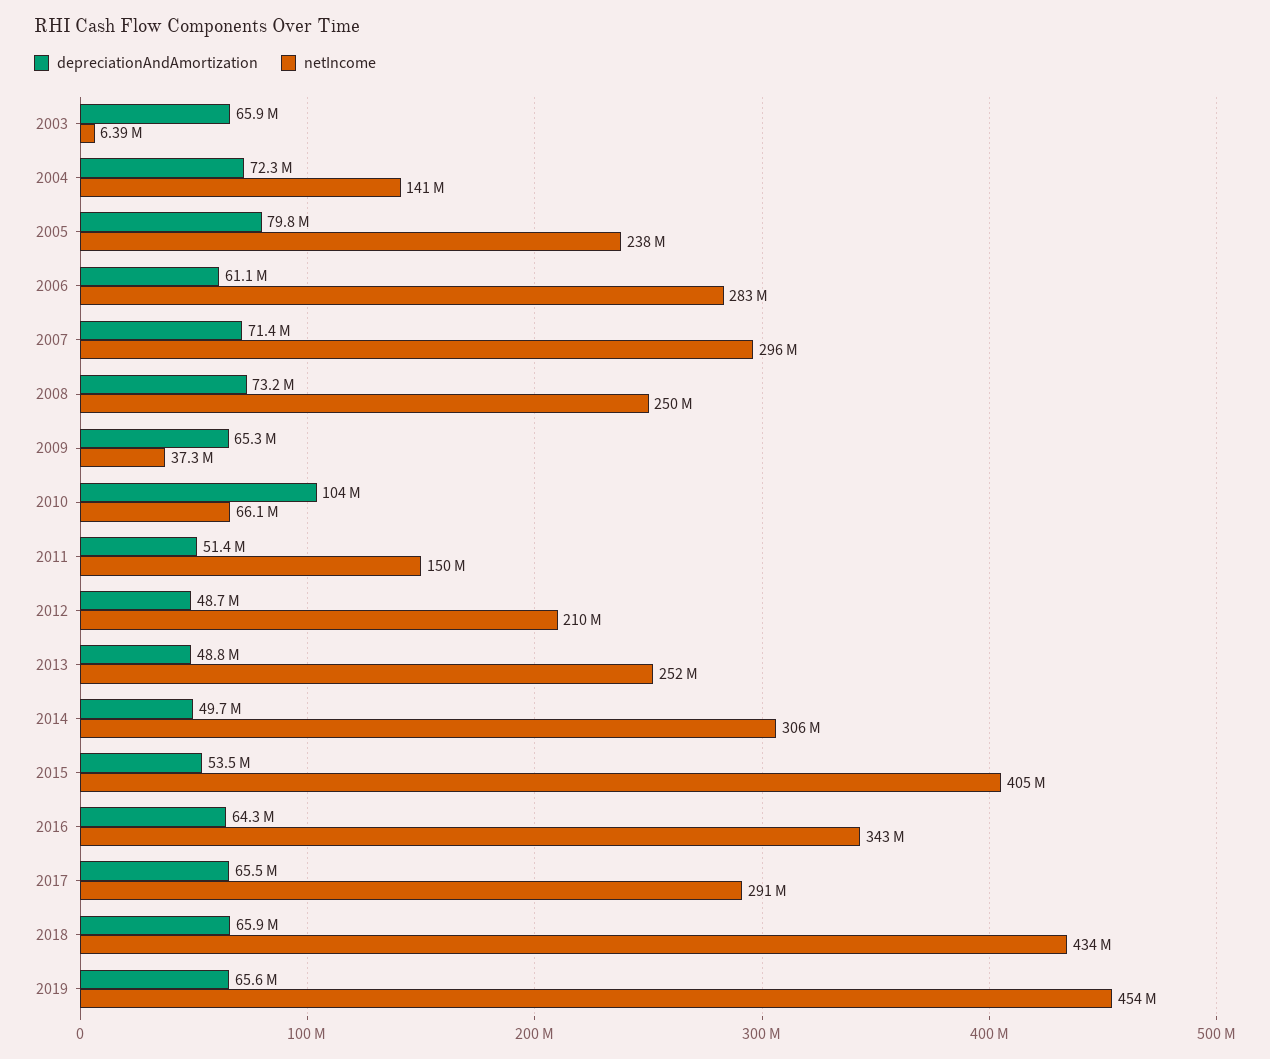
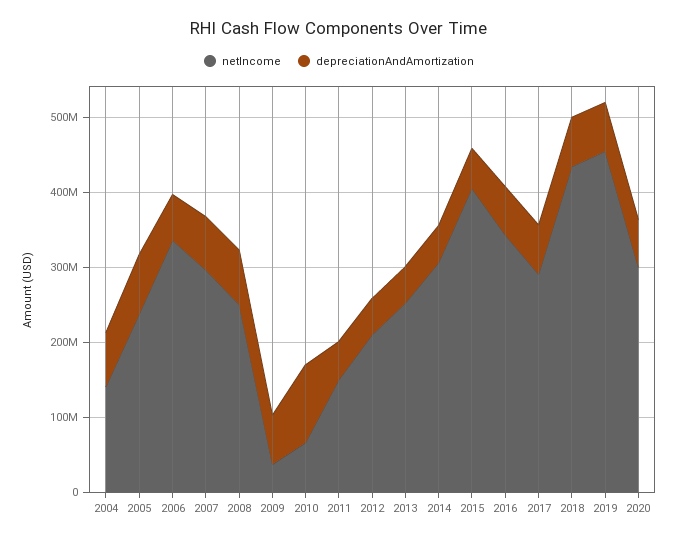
depreciationAndAmortization, 2003: 65900000 -> none
netIncome, 2003: 6390000 -> none
netIncome, 2006: 283000000 -> 340000000
netIncome, 2020: none -> 300000000
depreciationAndAmortization, 2020: none -> 60000000

